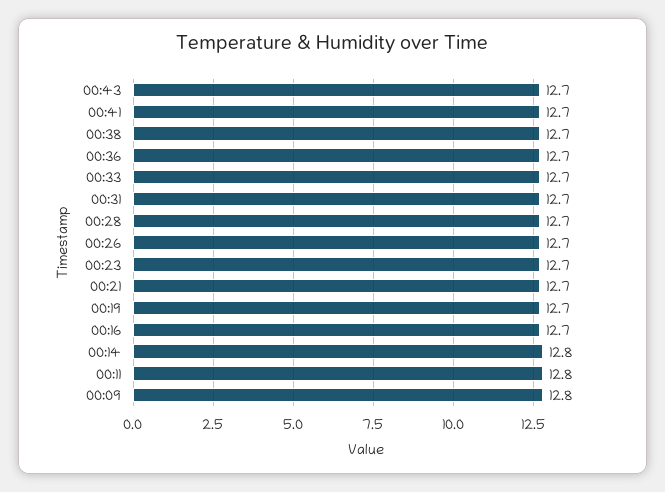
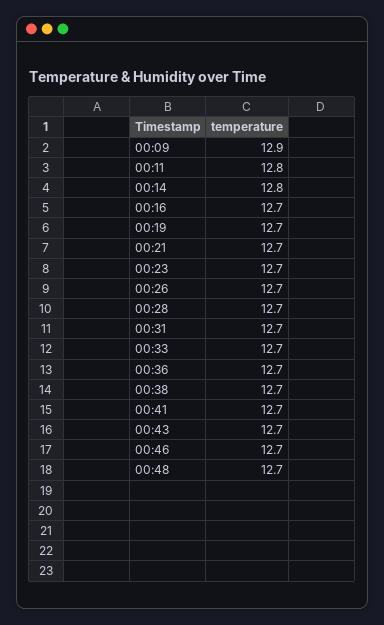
00:09: 12.8 -> 12.9
00:46: none -> 12.7
00:48: none -> 12.7

